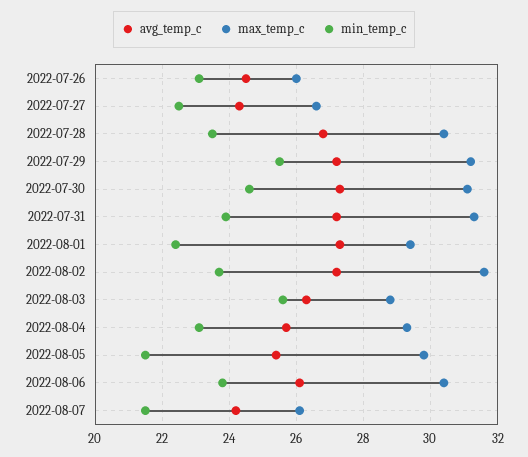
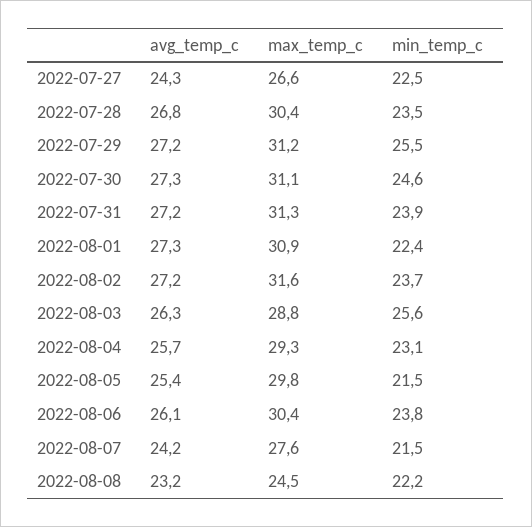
avg_temp_c, 2022-07-26: 24.5 -> none
max_temp_c, 2022-07-26: 26 -> none
min_temp_c, 2022-07-26: 23 -> none
max_temp_c, 2022-08-01: 29.5 -> 30.9
max_temp_c, 2022-08-07: 26 -> 27.6
avg_temp_c, 2022-08-08: none -> 23.2
max_temp_c, 2022-08-08: none -> 24.5
min_temp_c, 2022-08-08: none -> 22.2

